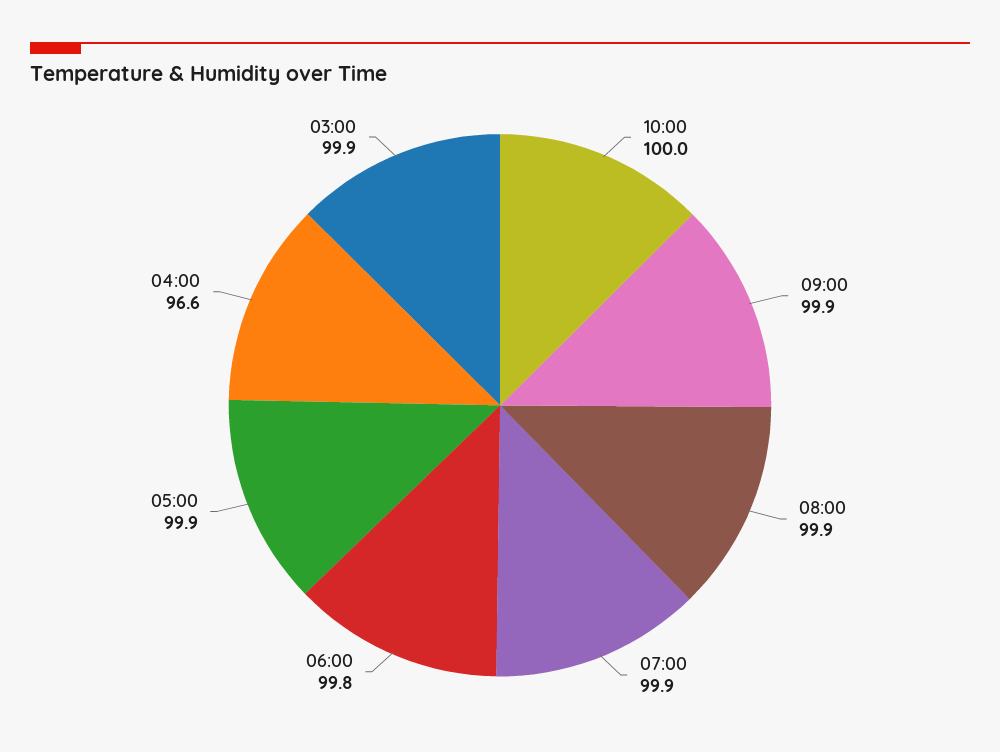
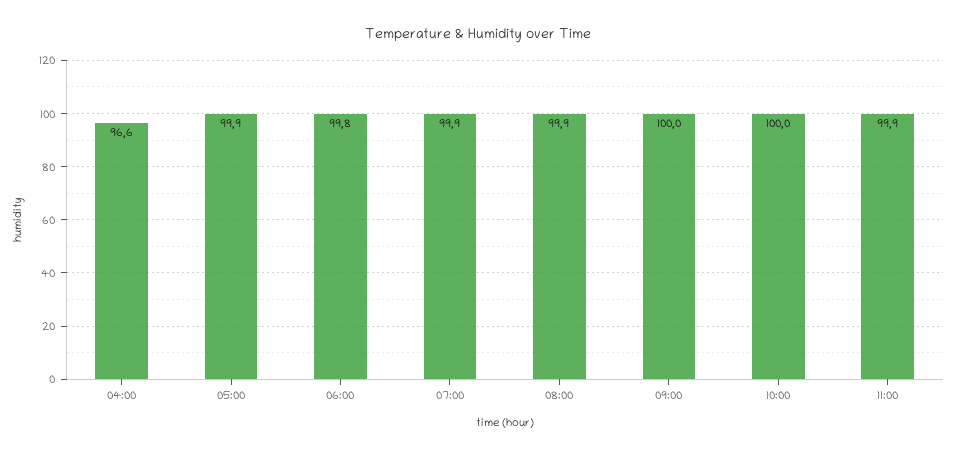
09:00: 99.9 -> 100
03:00: 99.9 -> none
11:00: none -> 99.9

